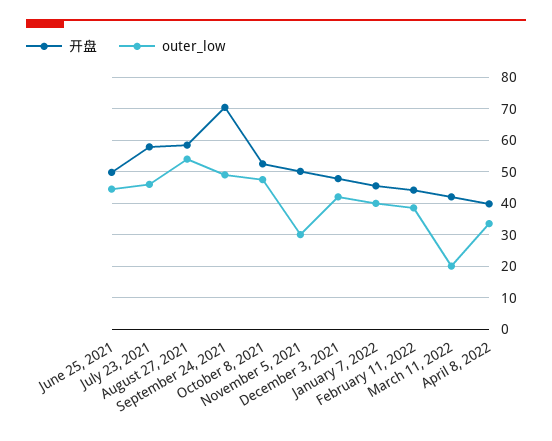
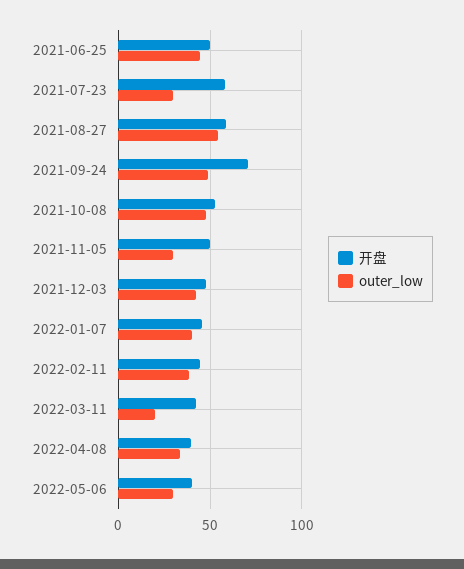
outer_low, July 23, 2021: 46 -> 30
开盘, 2022-05-06: none -> 40
outer_low, 2022-05-06: none -> 30

